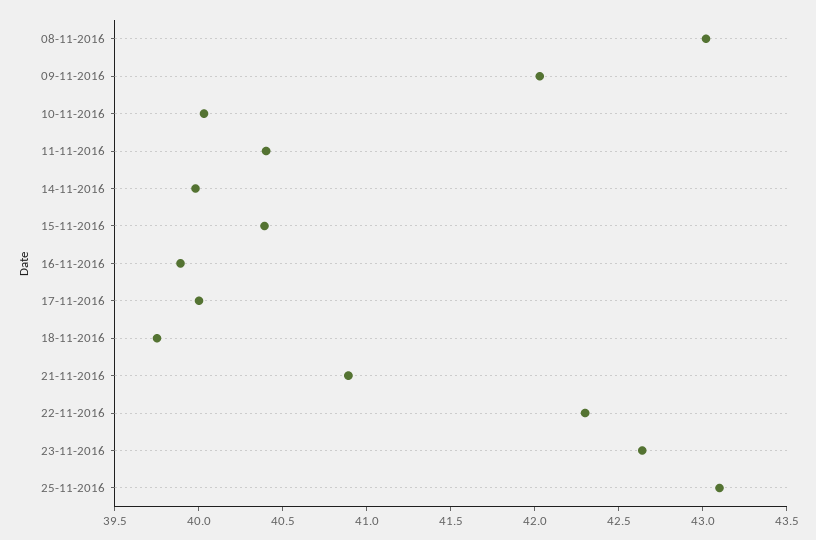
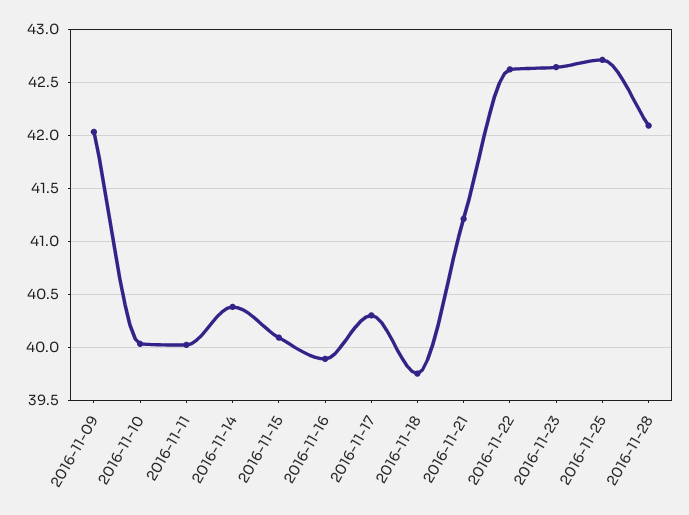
08-11-2016: 43 -> none
11-11-2016: 40.4 -> 40
14-11-2016: 40 -> 40.4
15-11-2016: 40.4 -> 40.1
17-11-2016: 40 -> 40.3
21-11-2016: 40.9 -> 41.2
22-11-2016: 42.3 -> 42.6
25-11-2016: 43.1 -> 42.7
2016-11-28: none -> 42.1

